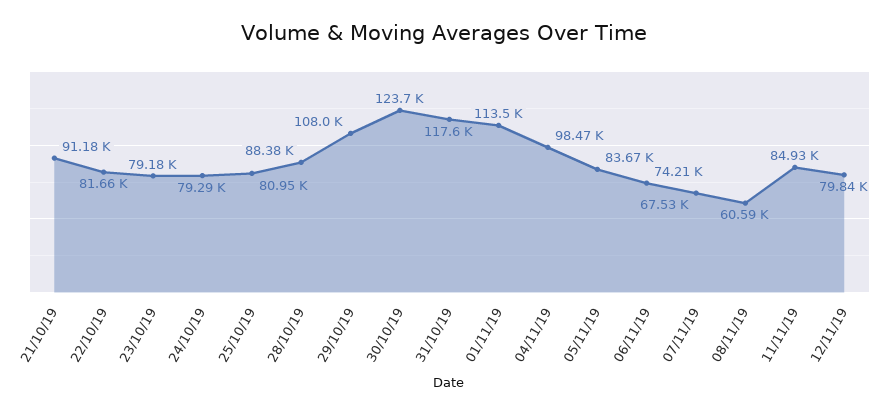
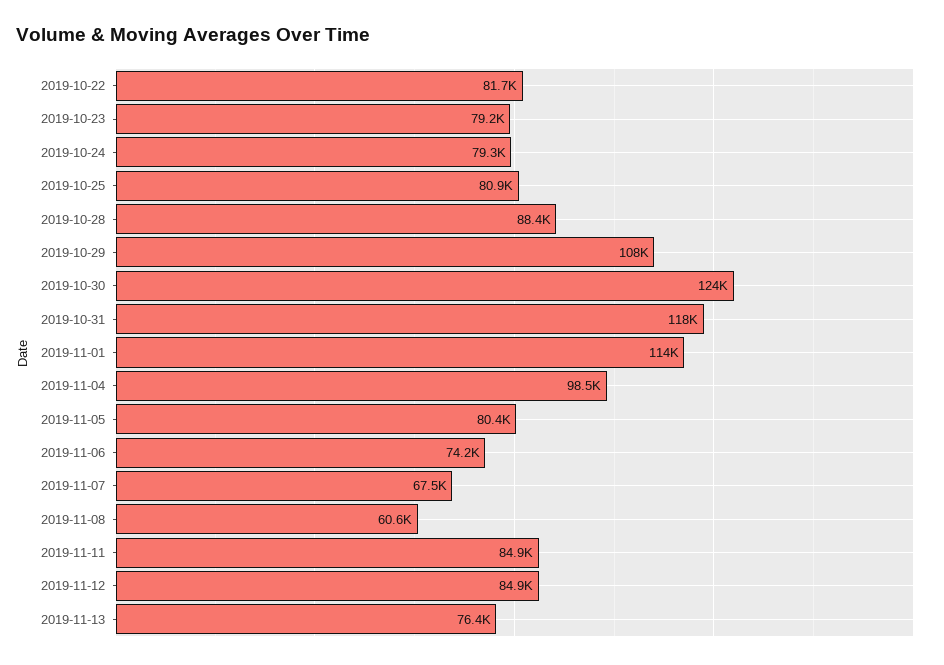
21/10/19: 91180 -> none
05/11/19: 83670 -> 80400
12/11/19: 79840 -> 84900
2019-11-13: none -> 76400

